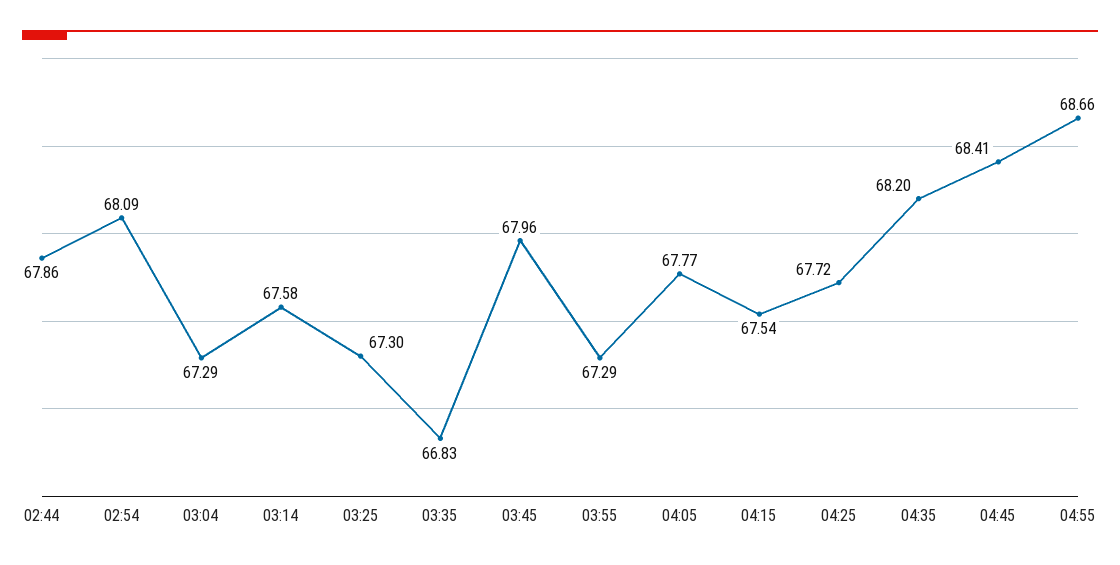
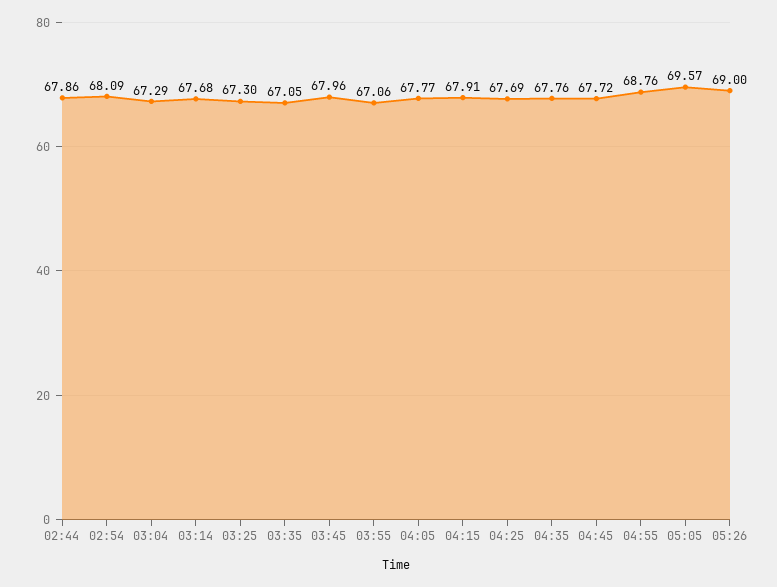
03:14: 67.58 -> 67.68
03:35: 66.83 -> 67.05
03:55: 67.29 -> 67.06
04:15: 67.54 -> 67.91
04:25: 67.72 -> 67.69
04:35: 68.2 -> 67.76
04:45: 68.41 -> 67.72
04:55: 68.66 -> 68.76
05:05: none -> 69.57
05:26: none -> 69

